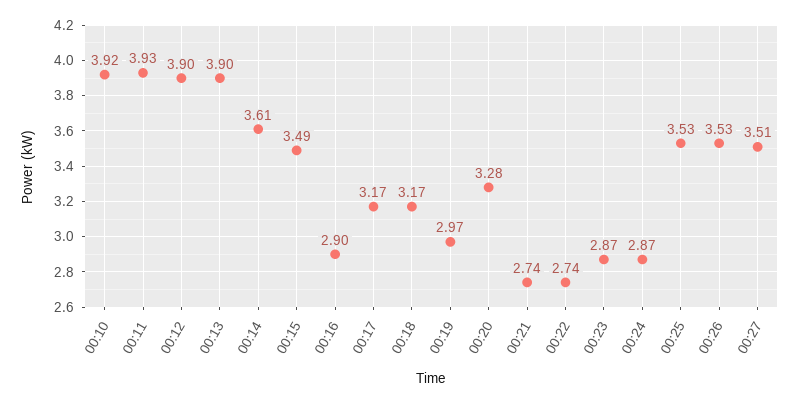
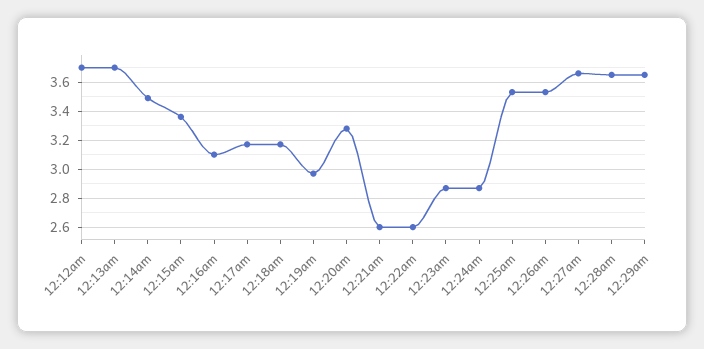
00:10: 3.92 -> none
00:11: 3.93 -> none
00:12: 3.9 -> 3.7
00:13: 3.9 -> 3.7
00:14: 3.61 -> 3.5
00:15: 3.49 -> 3.35
00:16: 2.9 -> 3.1
00:21: 2.74 -> 2.6
00:22: 2.74 -> 2.6
00:27: 3.51 -> 3.65
12:28am: none -> 3.65
12:29am: none -> 3.65

